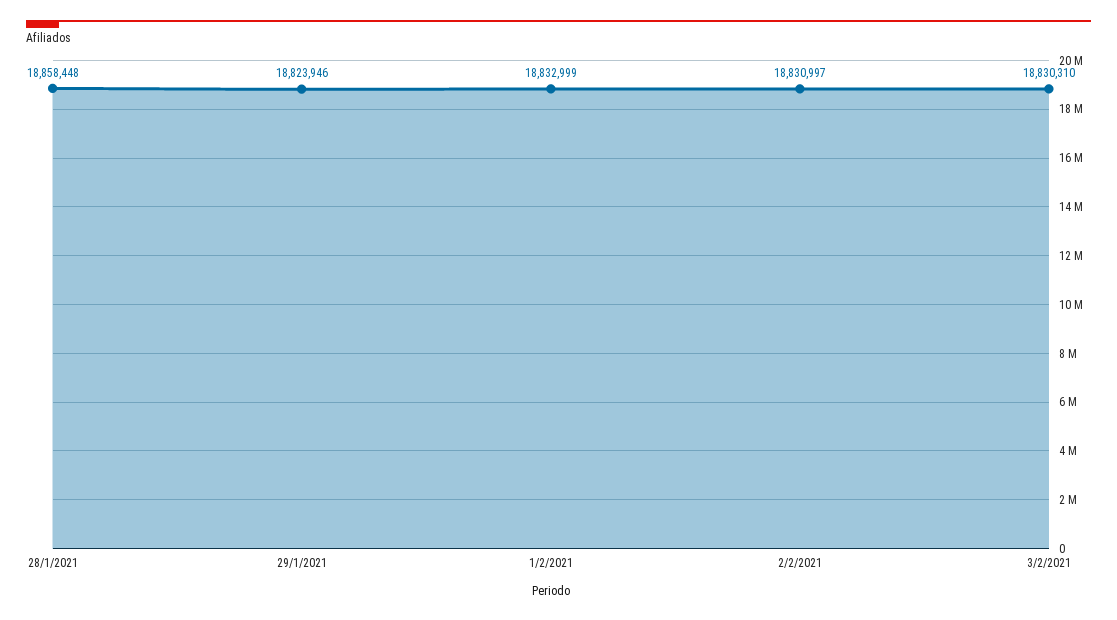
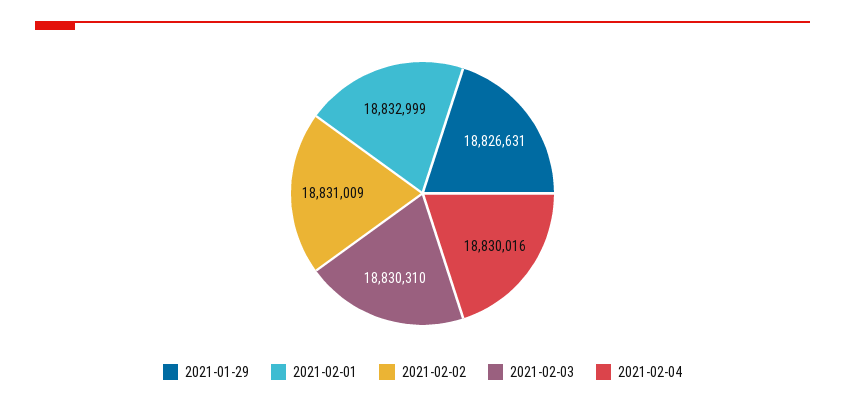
28/1/2021: 18858448 -> none
29/1/2021: 18823946 -> 18826631
2/2/2021: 18830997 -> 18831009
2021-02-04: none -> 18830016

